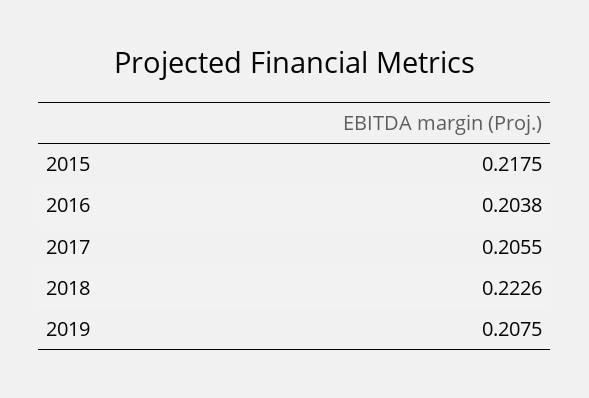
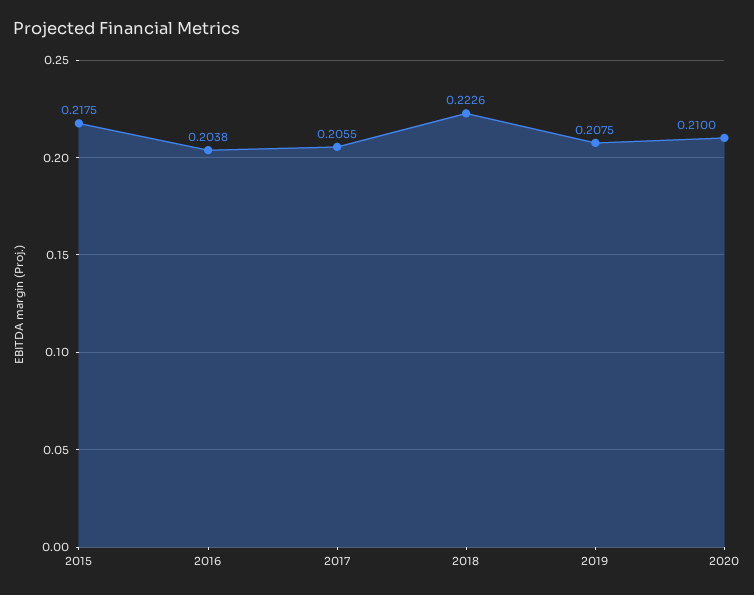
2020: none -> 0.21

